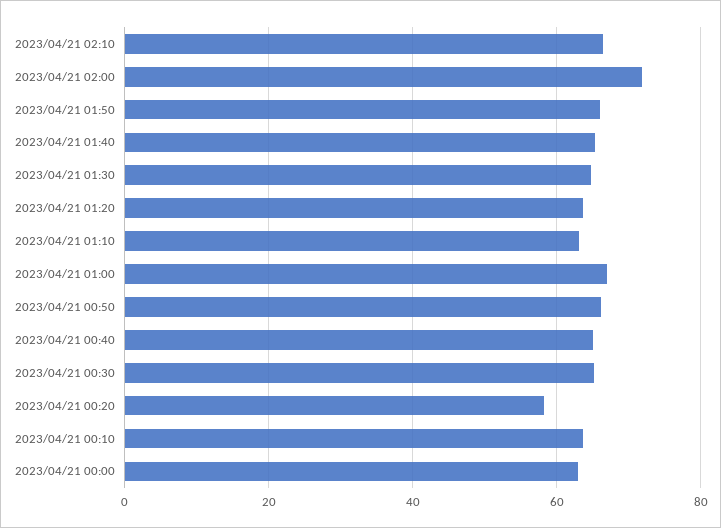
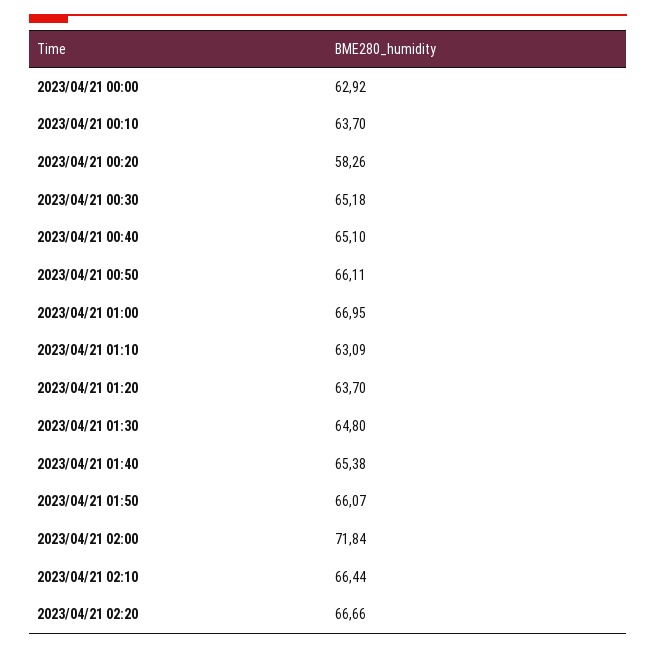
2023/04/21 02:20: none -> 66.66

